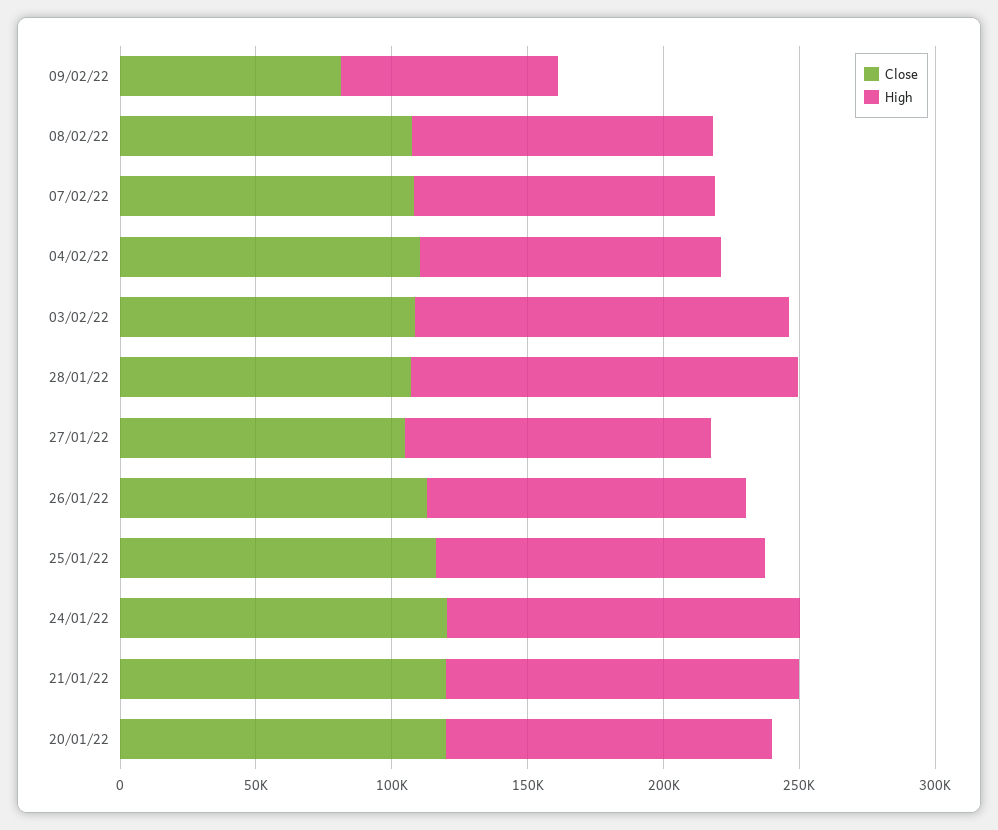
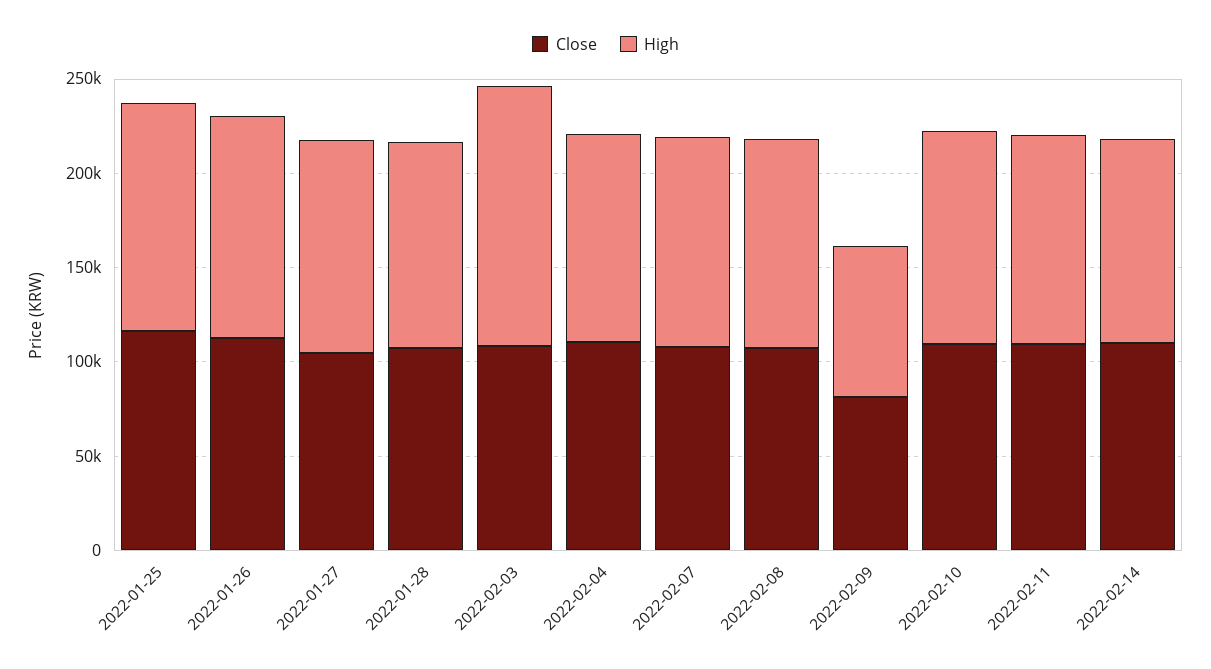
High, 28/01/22: 140000 -> 110000
Close, 24/01/22: 120000 -> none
High, 24/01/22: 130000 -> none
Close, 21/01/22: 120000 -> none
High, 21/01/22: 130000 -> none
Close, 20/01/22: 120000 -> none
High, 20/01/22: 120000 -> none
Close, 2022-02-10: none -> 110000
High, 2022-02-10: none -> 110000
Close, 2022-02-11: none -> 110000
High, 2022-02-11: none -> 110000
Close, 2022-02-14: none -> 110000
High, 2022-02-14: none -> 110000

